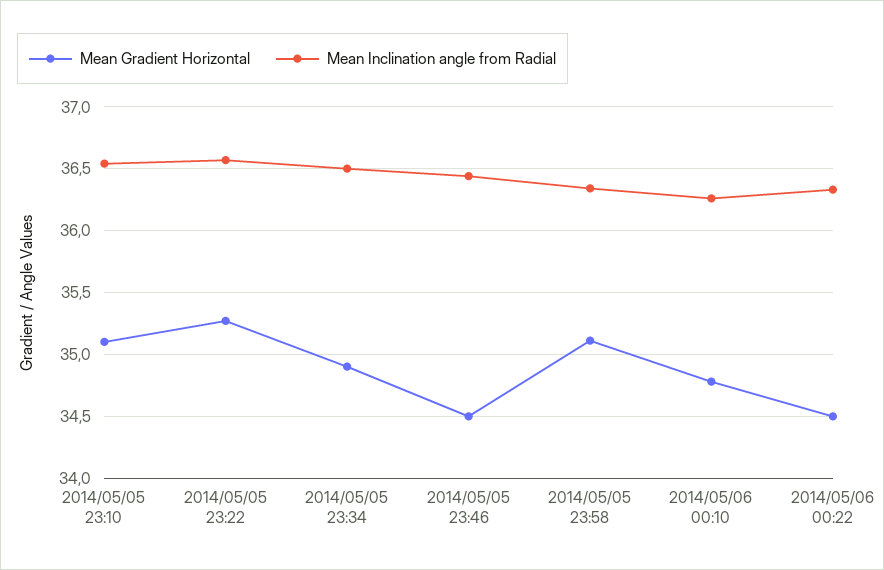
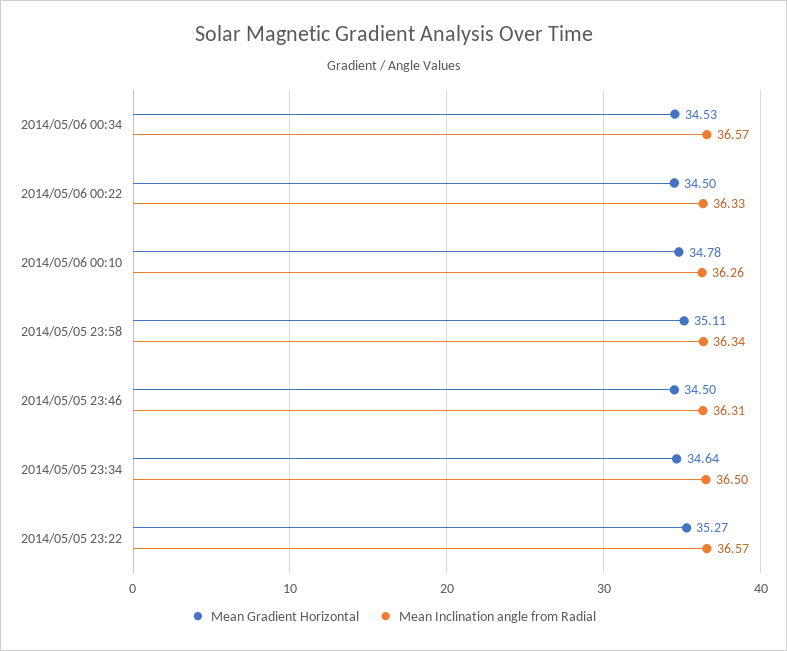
Mean Gradient Horizontal, 2014/05/05 23:10: 35.1 -> none
Mean Inclination angle from Radial, 2014/05/05 23:10: 36.55 -> none
Mean Gradient Horizontal, 2014/05/05 23:34: 34.9 -> 34.64
Mean Inclination angle from Radial, 2014/05/05 23:46: 36.45 -> 36.31
Mean Gradient Horizontal, 2014/05/06 00:34: none -> 34.53
Mean Inclination angle from Radial, 2014/05/06 00:34: none -> 36.57

